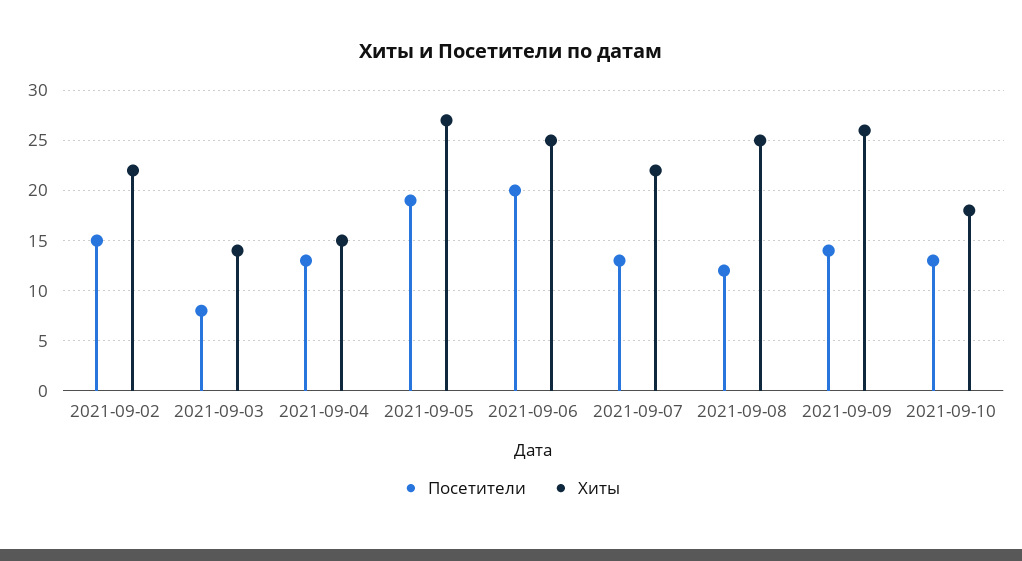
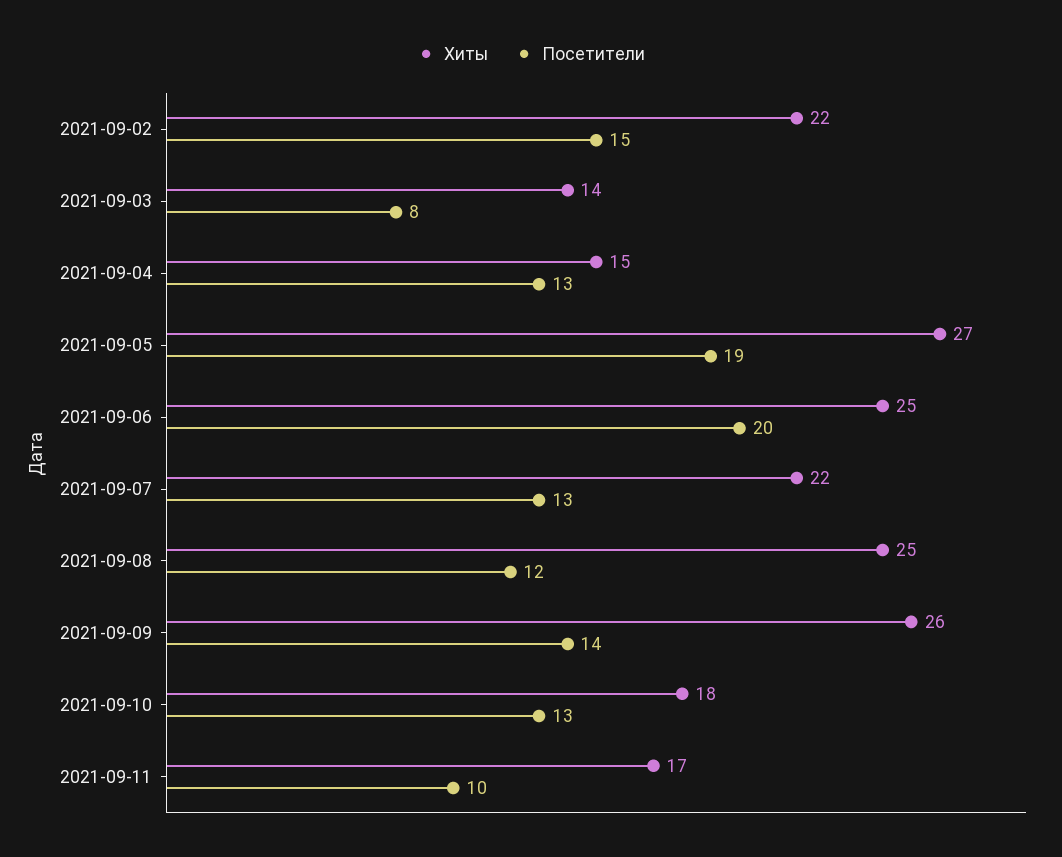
Хиты, 2021-09-11: none -> 17
Посетители, 2021-09-11: none -> 10

